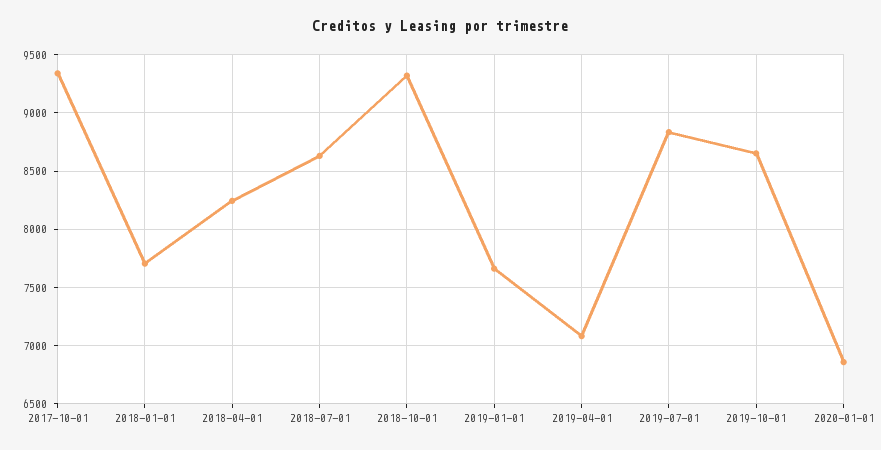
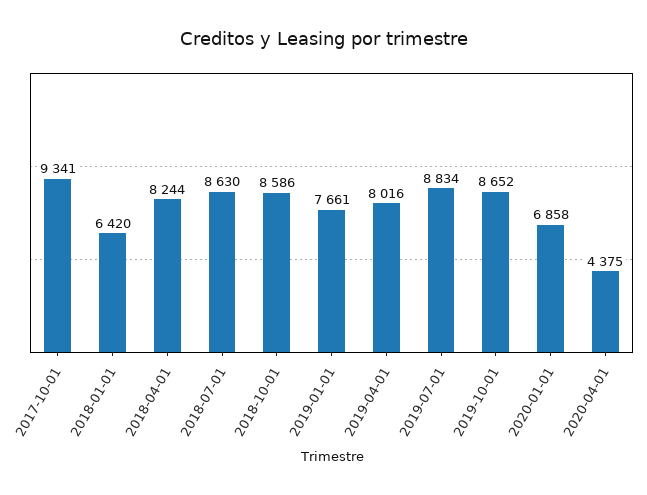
2018-01-01: 7700 -> 6420
2018-10-01: 9300 -> 8586
2019-04-01: 7100 -> 8016
2020-04-01: none -> 4375

